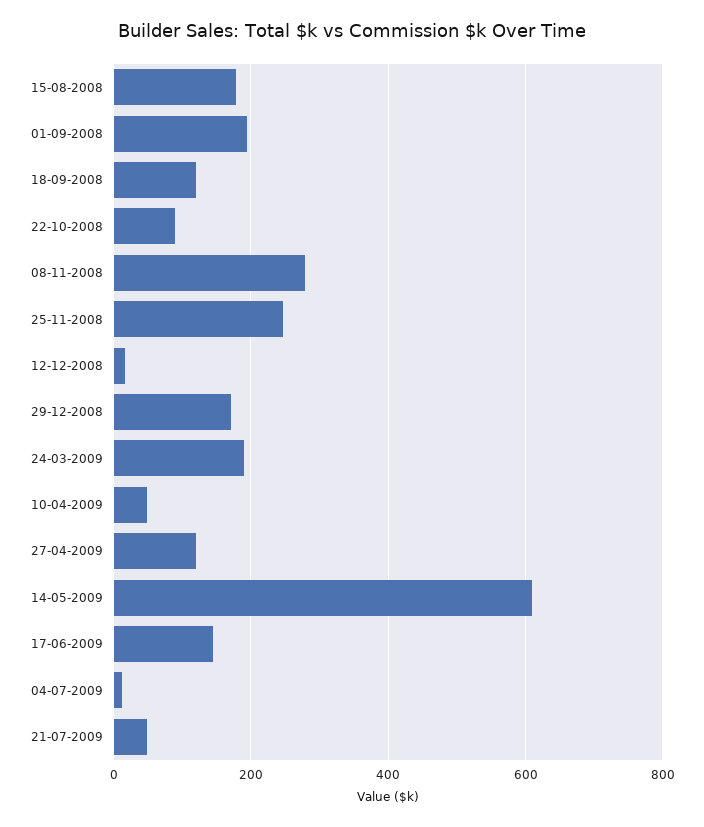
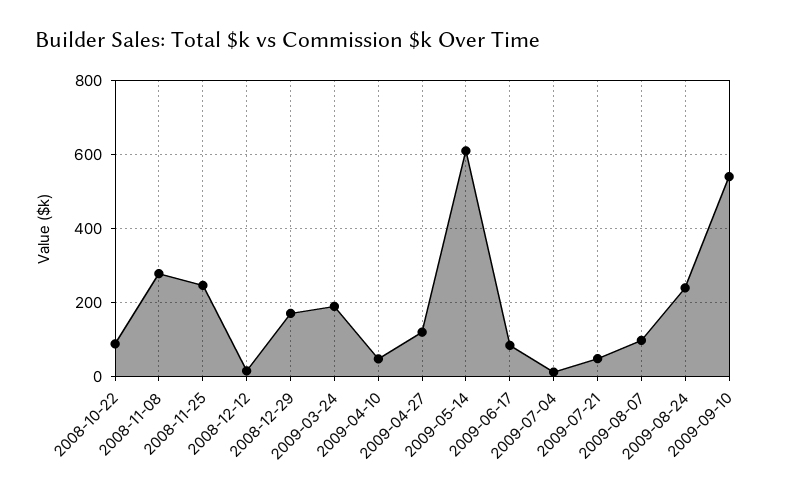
15-08-2008: 180 -> none
01-09-2008: 200 -> none
18-09-2008: 120 -> none
17-06-2009: 140 -> 80
2009-08-07: none -> 100
2009-08-24: none -> 240
2009-09-10: none -> 540

